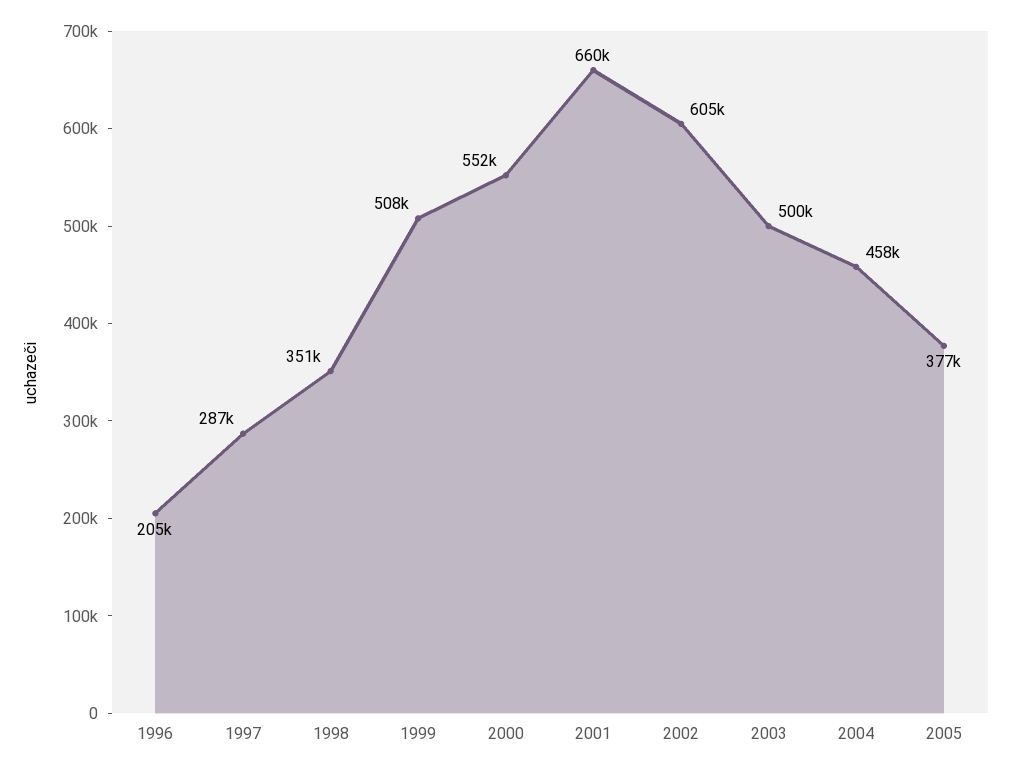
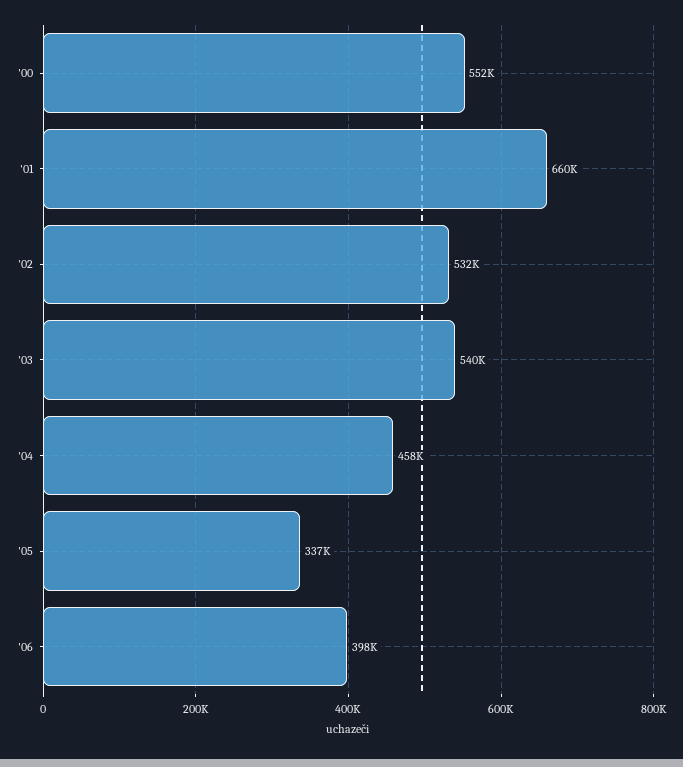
1996: 205000 -> none
1997: 287000 -> none
1998: 351000 -> none
1999: 508000 -> none
2002: 605000 -> 532000
2003: 500000 -> 540000
2005: 377000 -> 337000
'06: none -> 398000

